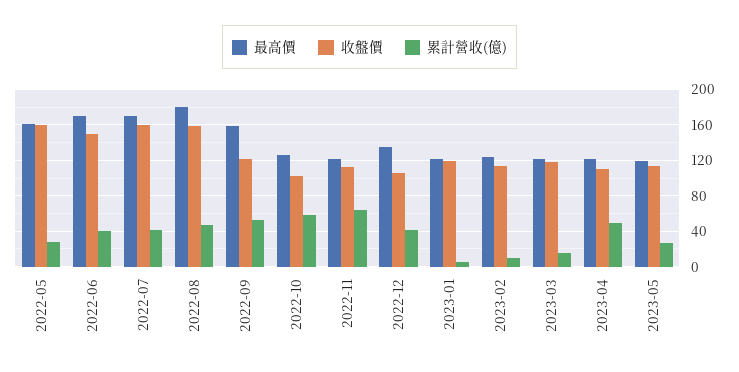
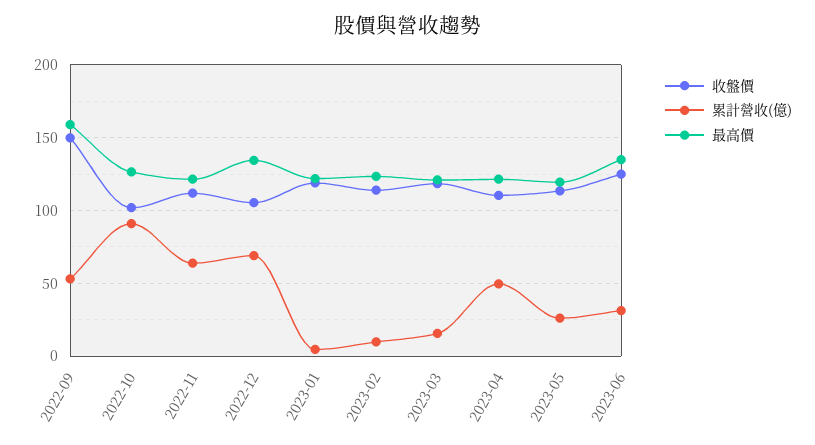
最高價, 2022-05: 160 -> none
收盤價, 2022-05: 160 -> none
累計營收(億), 2022-05: 30 -> none
最高價, 2022-06: 170 -> none
收盤價, 2022-06: 150 -> none
累計營收(億), 2022-06: 40 -> none
最高價, 2022-07: 170 -> none
收盤價, 2022-07: 160 -> none
累計營收(億), 2022-07: 40 -> none
最高價, 2022-08: 180 -> none
收盤價, 2022-08: 160 -> none
累計營收(億), 2022-08: 50 -> none
收盤價, 2022-09: 120 -> 150
累計營收(億), 2022-10: 60 -> 90
累計營收(億), 2022-12: 40 -> 70
收盤價, 2023-06: none -> 125
累計營收(億), 2023-06: none -> 30
最高價, 2023-06: none -> 135

